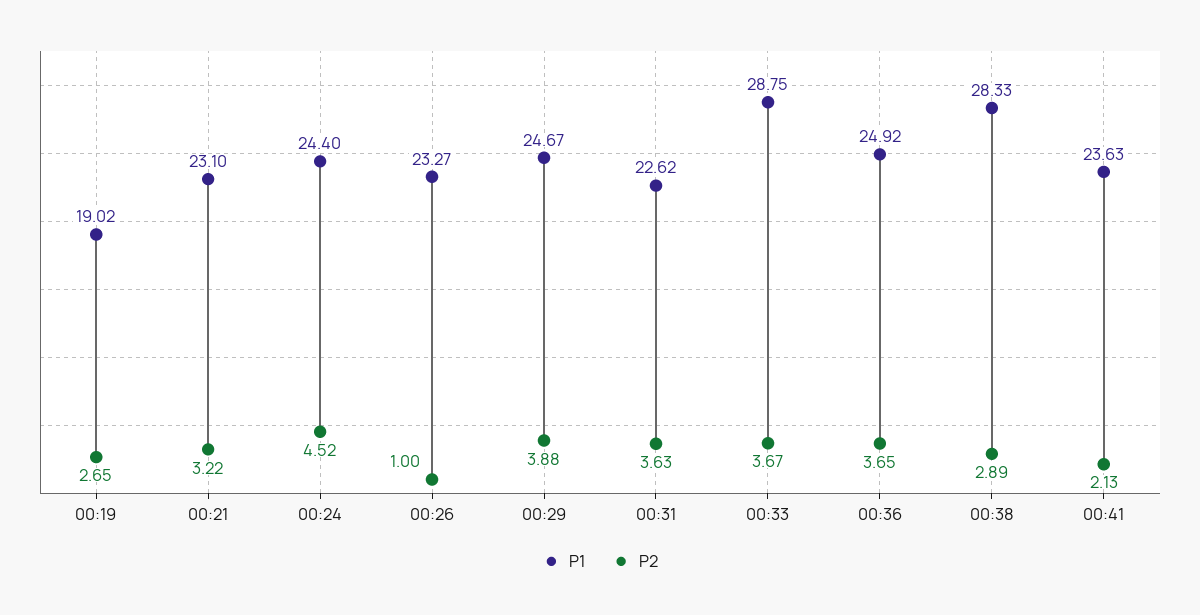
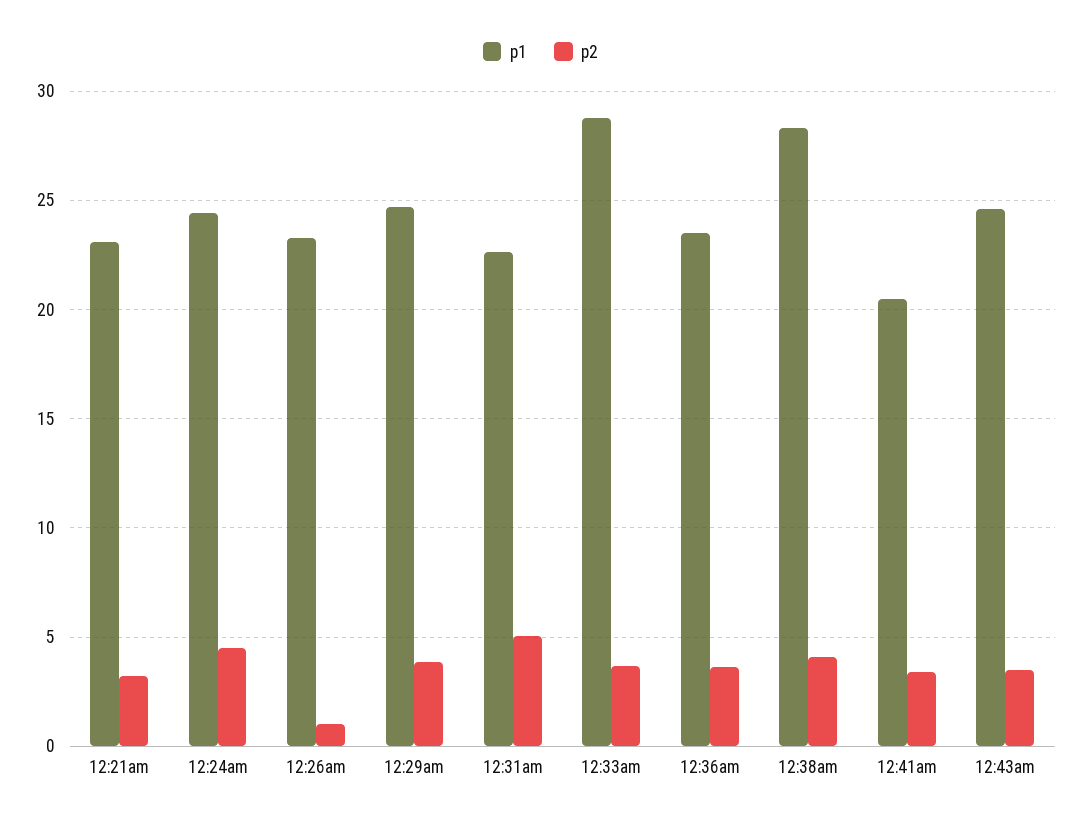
P1, 00:19: 19.02 -> none
P2, 00:19: 2.65 -> none
P2, 00:31: 3.63 -> 5
P1, 00:36: 24.92 -> 23.5
P2, 00:38: 2.89 -> 4
P1, 00:41: 23.63 -> 20.5
P2, 00:41: 2.13 -> 3.5
P1, 12:43am: none -> 24.5
P2, 12:43am: none -> 3.5

